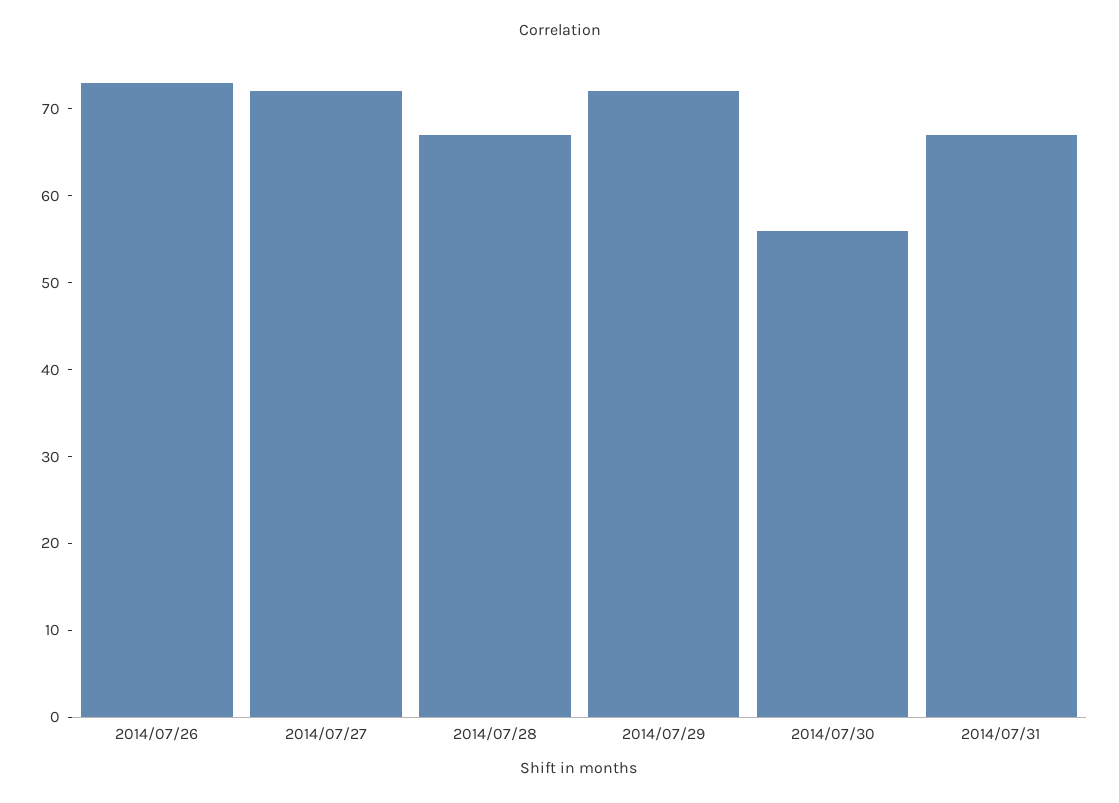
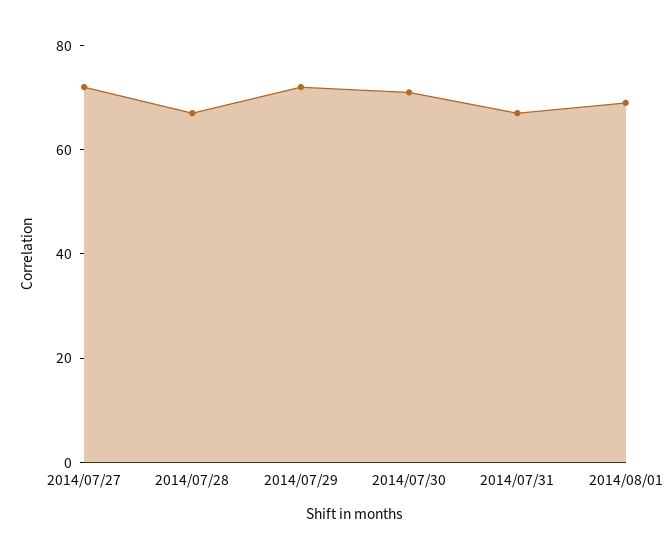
2014/07/26: 73 -> none
2014/07/30: 56 -> 70
2014/08/01: none -> 70

